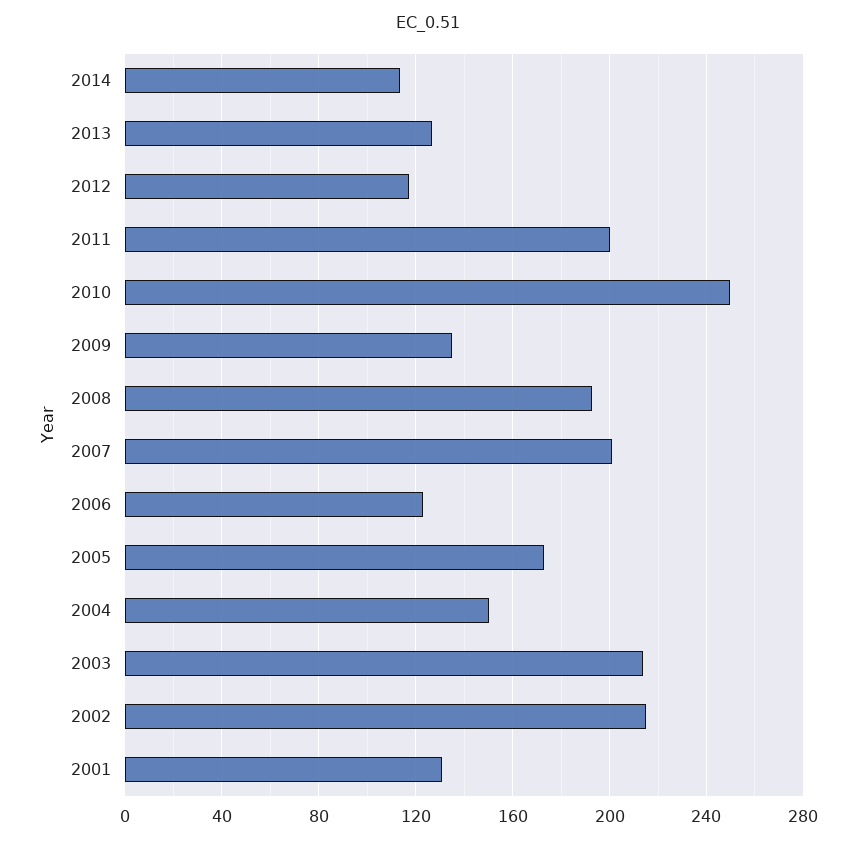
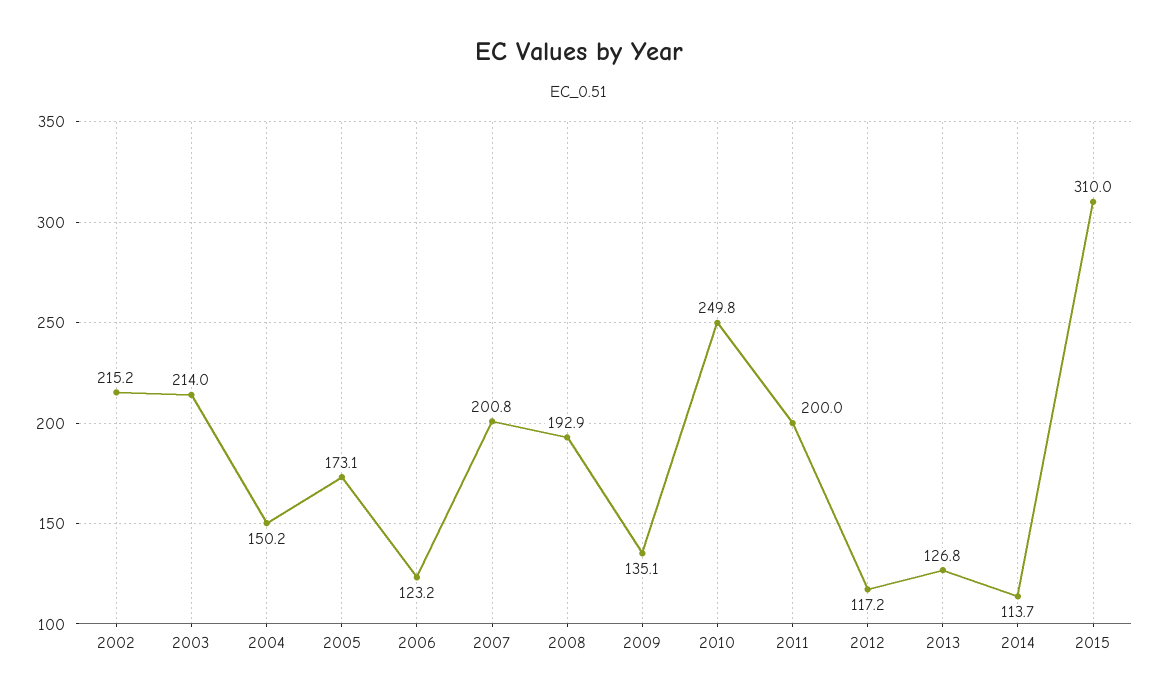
2001: 130 -> none
2015: none -> 310

